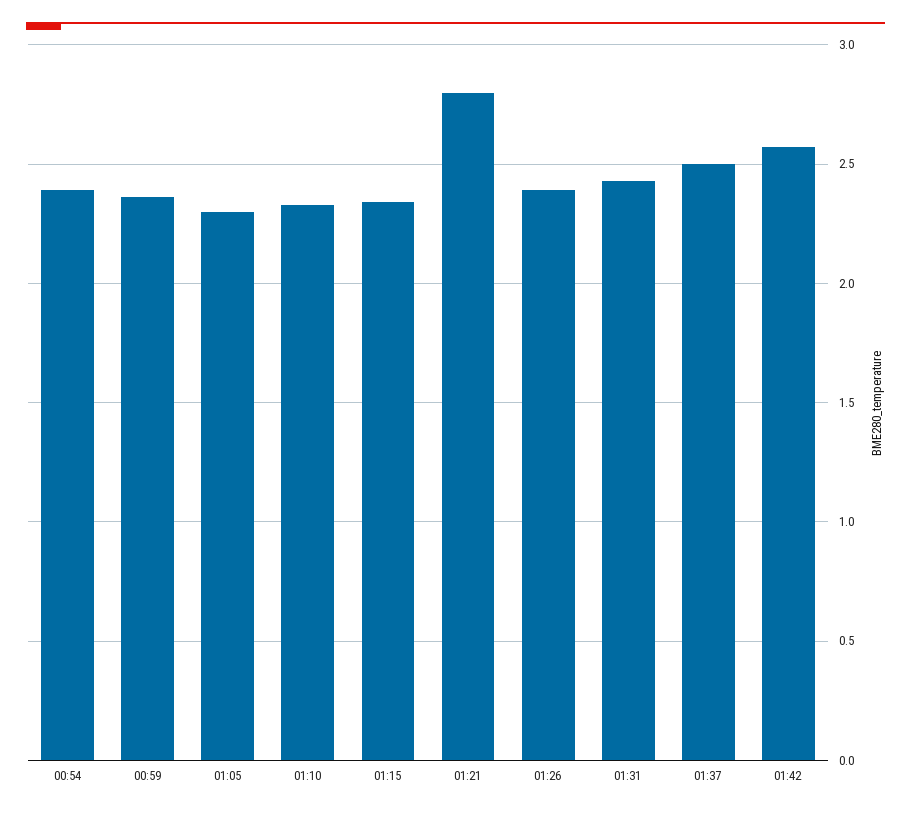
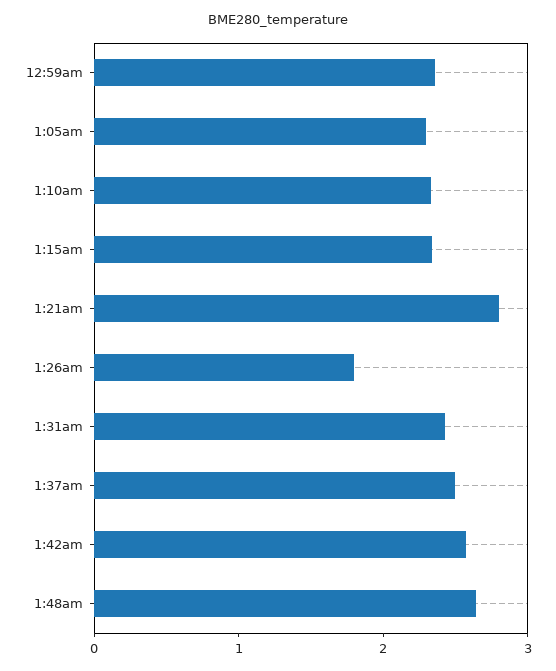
00:54: 2.4 -> none
01:26: 2.4 -> 1.8
1:48am: none -> 2.6

